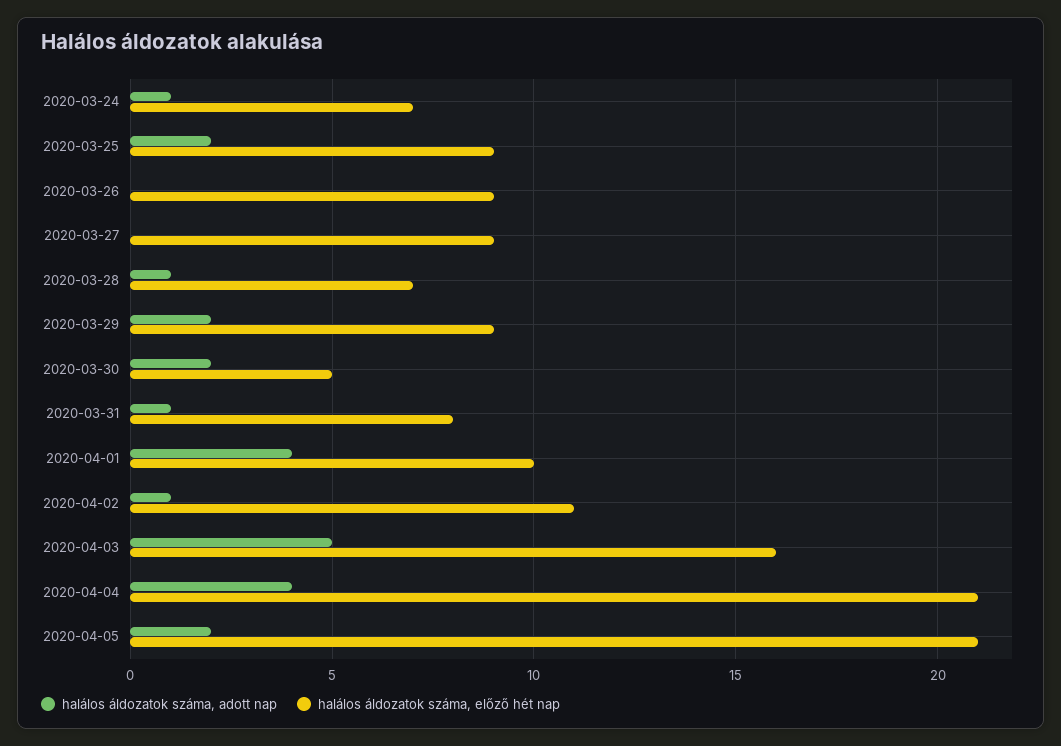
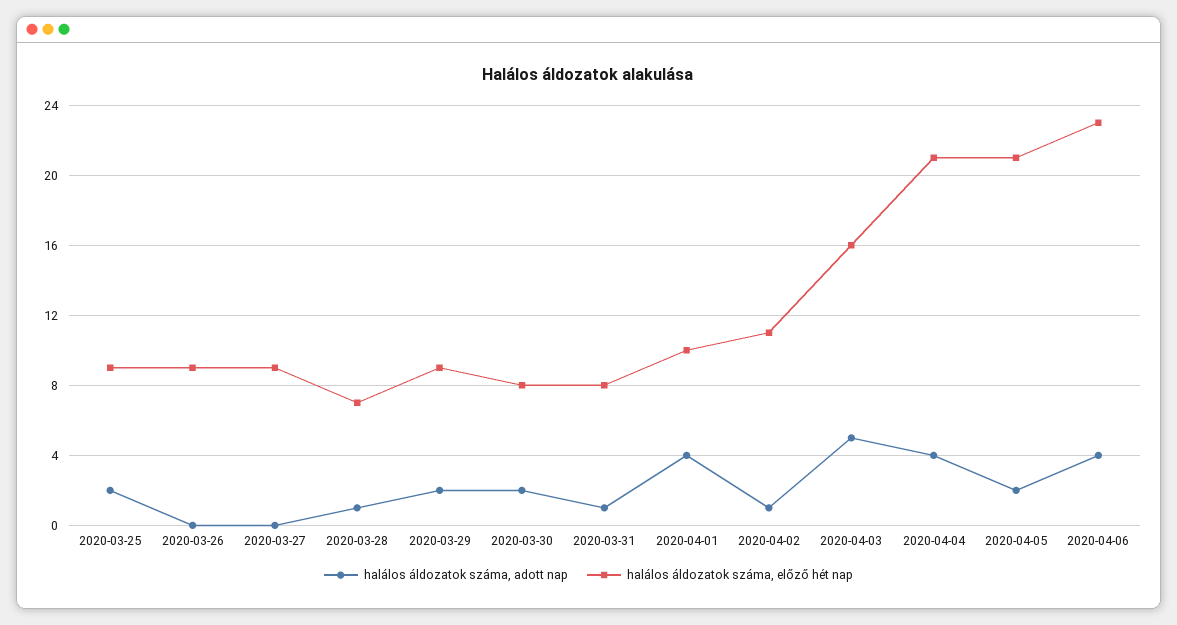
halálos áldozatok száma, adott nap, 2020-03-24: 1 -> none
halálos áldozatok száma, előző hét nap, 2020-03-24: 7 -> none
halálos áldozatok száma, előző hét nap, 2020-03-30: 5 -> 8
halálos áldozatok száma, adott nap, 2020-04-06: none -> 4
halálos áldozatok száma, előző hét nap, 2020-04-06: none -> 23

